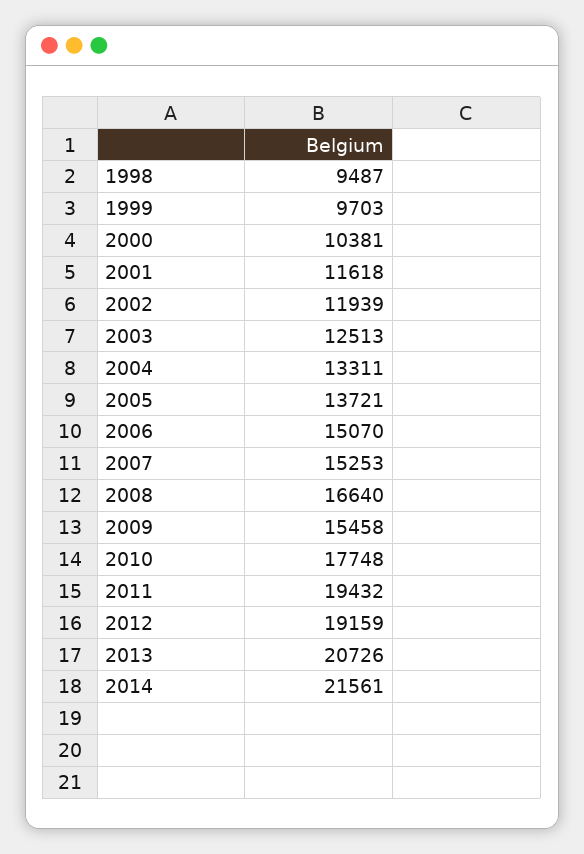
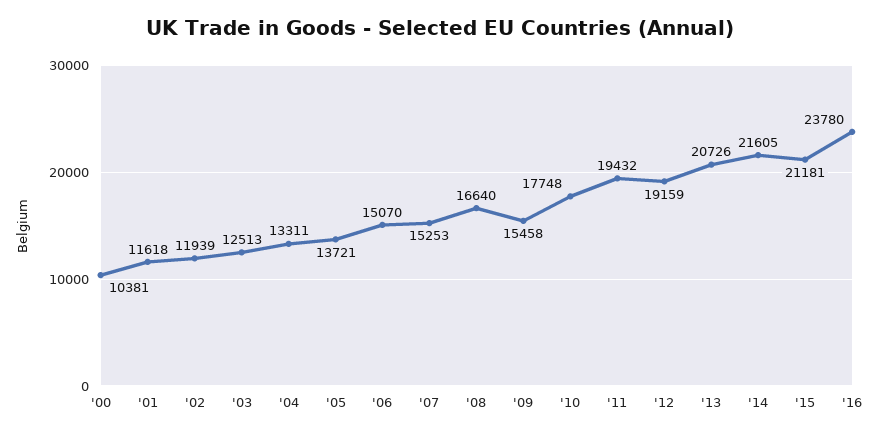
1998: 9487 -> none
1999: 9703 -> none
2014: 21561 -> 21605
'15: none -> 21181
'16: none -> 23780

